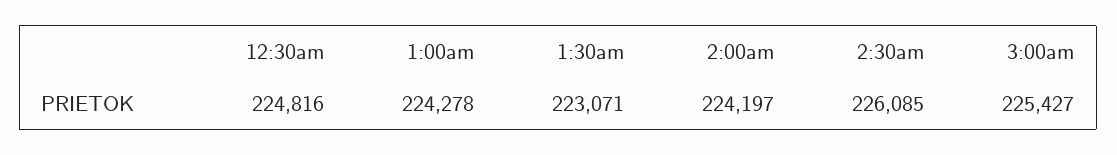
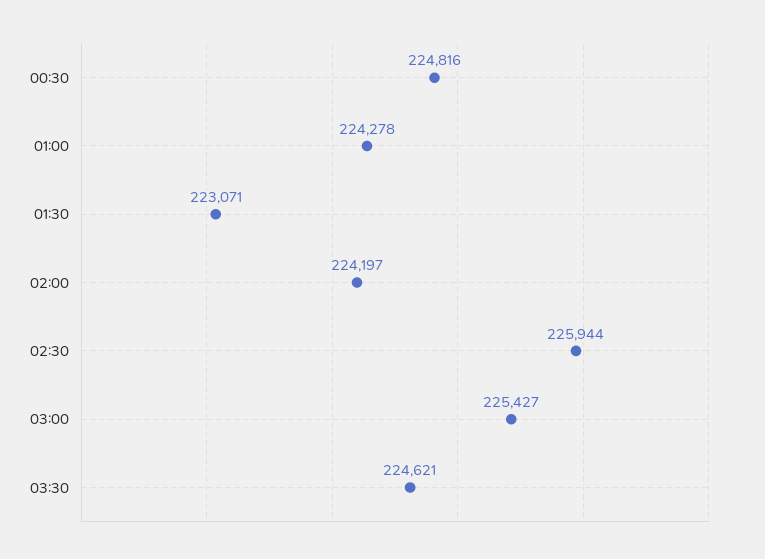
2:30am: 226085 -> 225944
03:30: none -> 224621

